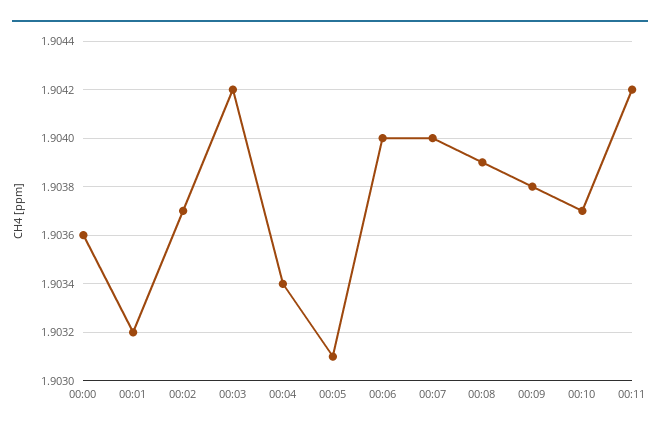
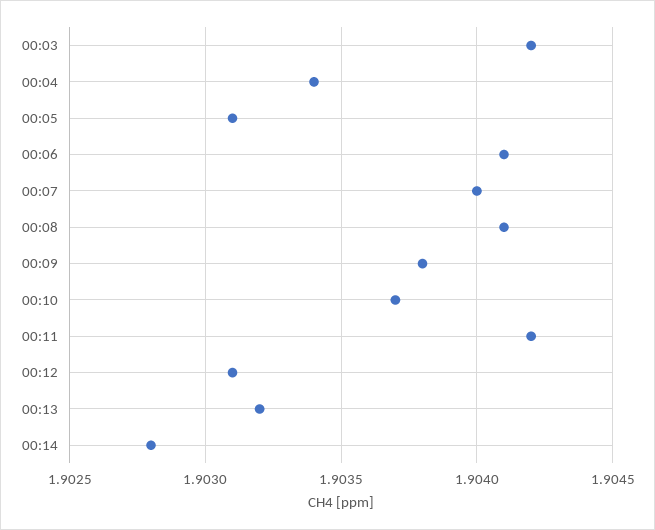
00:00: 1.9036 -> none
00:01: 1.9032 -> none
00:02: 1.9037 -> none
00:06: 1.904 -> 1.9041
00:08: 1.9039 -> 1.9041
00:12: none -> 1.9031
00:13: none -> 1.9032
00:14: none -> 1.9028

